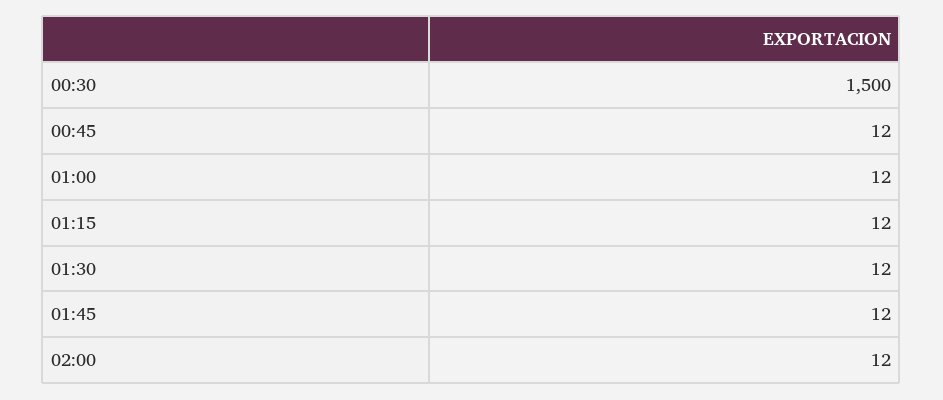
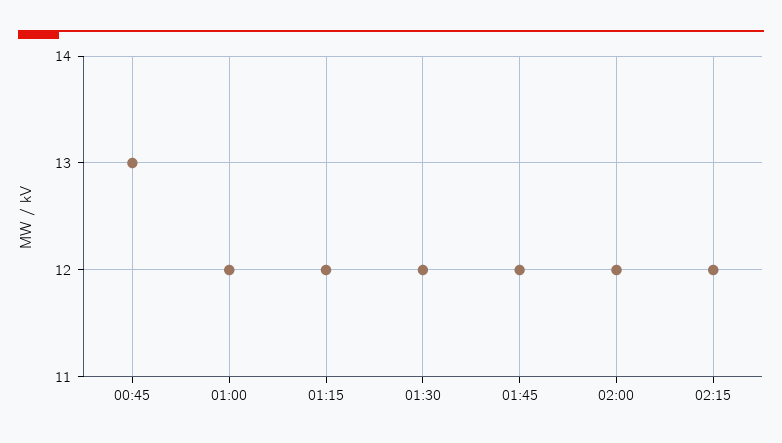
00:30: 1500 -> none
00:45: 12 -> 13
02:15: none -> 12

